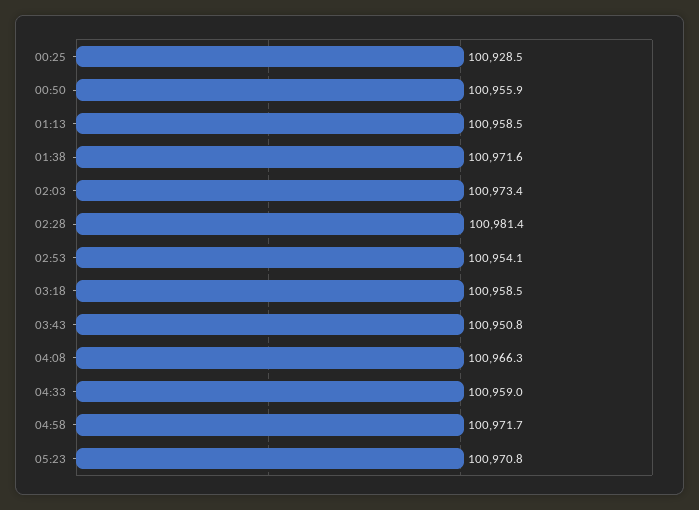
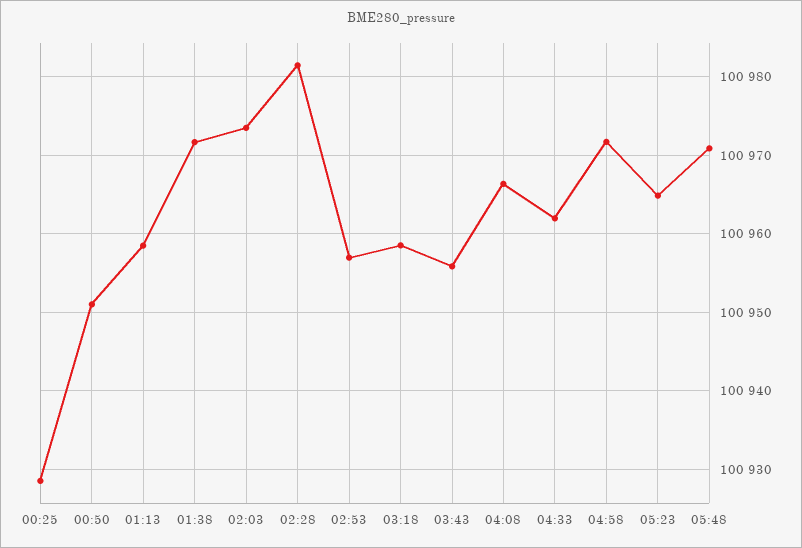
00:50: 100955.9 -> 100951
02:53: 100954.1 -> 100957
03:43: 100950.8 -> 100956
04:33: 100959 -> 100962
05:23: 100970.8 -> 100965
05:48: none -> 100971

